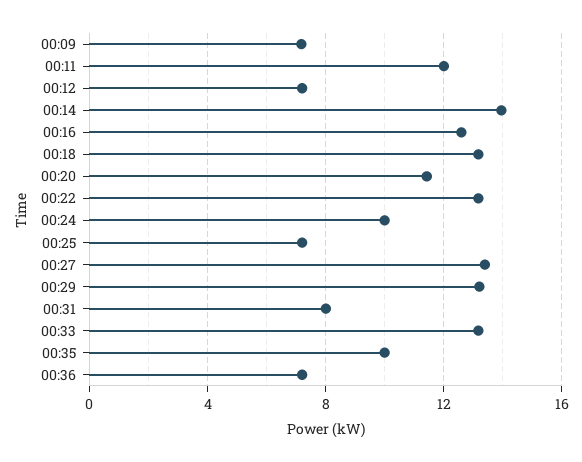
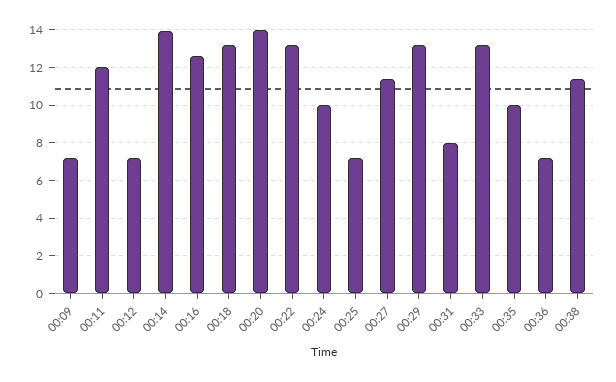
00:20: 11.5 -> 14
00:27: 13.5 -> 11.5
00:38: none -> 11.5

